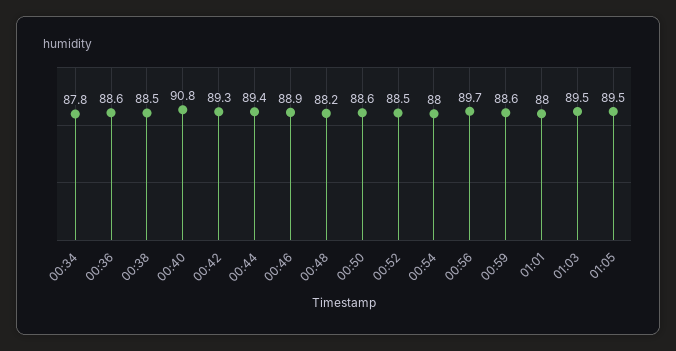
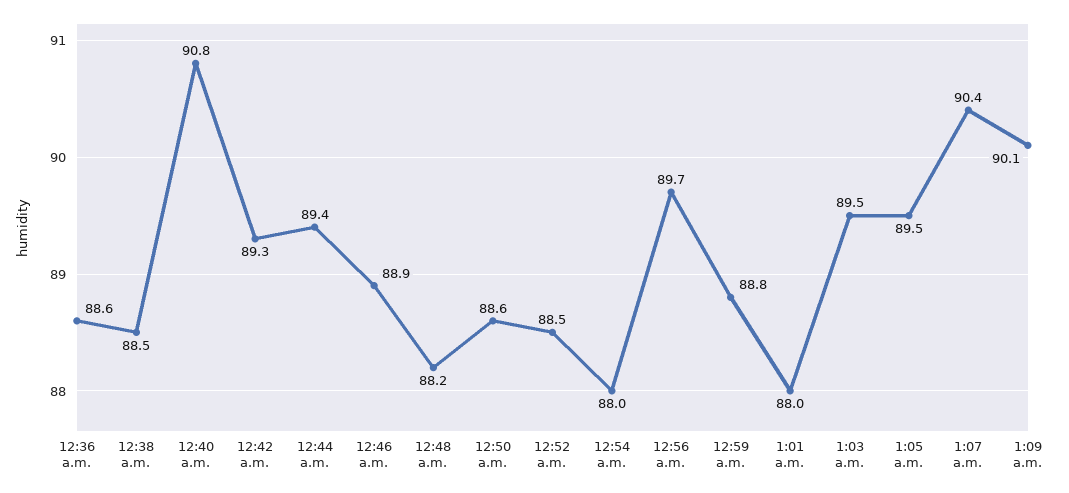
00:34: 87.8 -> none
00:59: 88.6 -> 88.8
1:07 a.m.: none -> 90.4
1:09 a.m.: none -> 90.1

